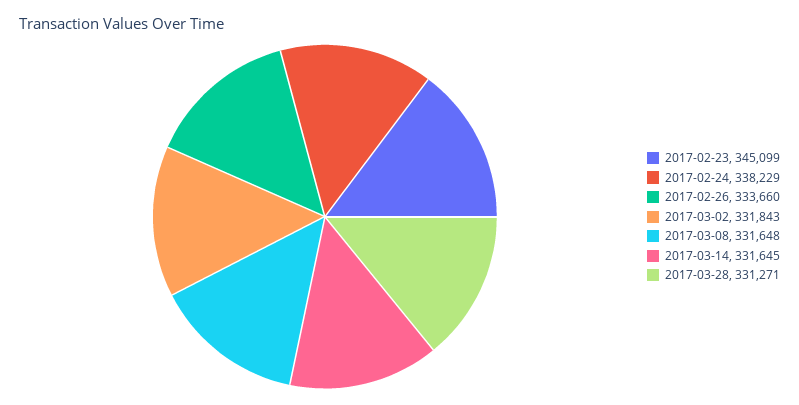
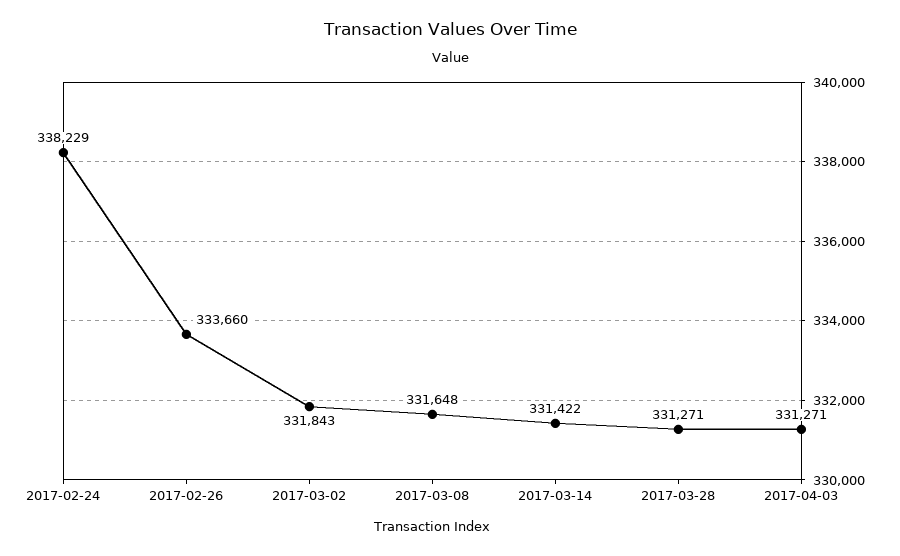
2017-02-23: 345099 -> none
2017-03-14: 331645 -> 331422
2017-04-03: none -> 331271

